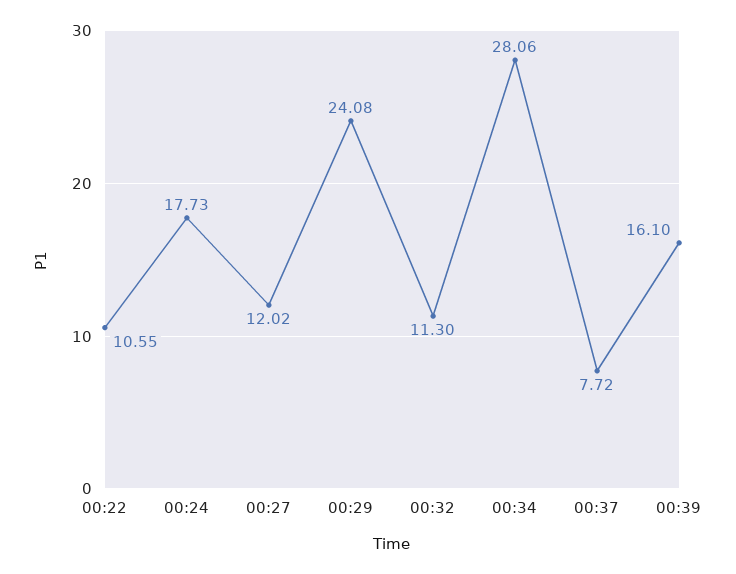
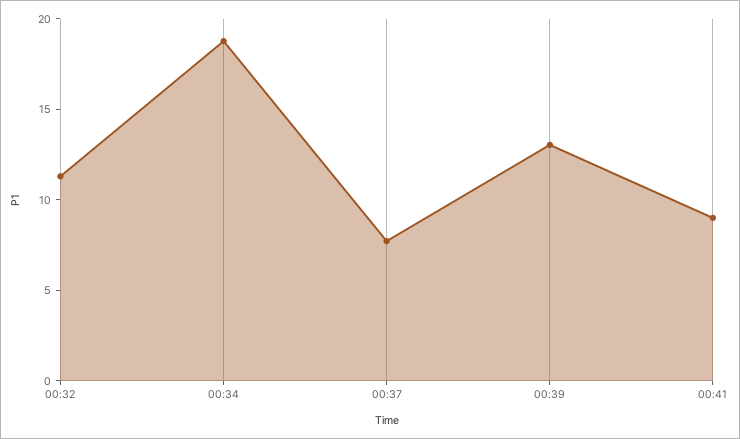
00:22: 10.55 -> none
00:24: 17.73 -> none
00:27: 12.02 -> none
00:29: 24.08 -> none
00:34: 28.06 -> 19
00:39: 16.1 -> 13
00:41: none -> 9

